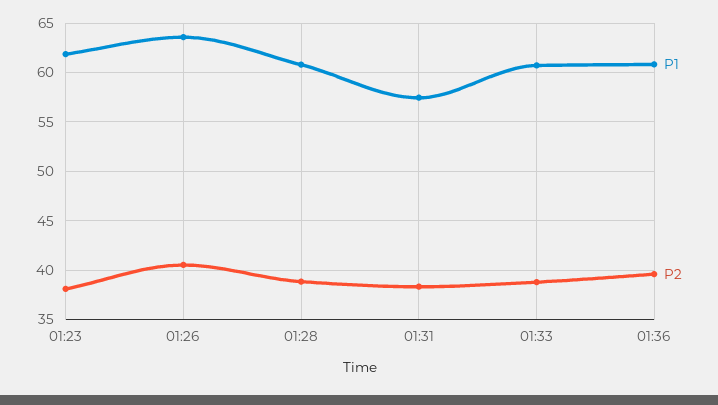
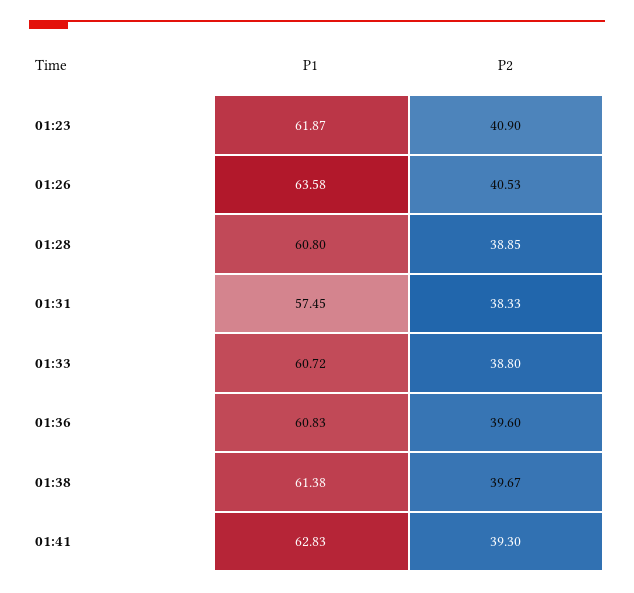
P2, 01:23: 38 -> 40.9
P1, 01:38: none -> 61.38
P2, 01:38: none -> 39.67
P1, 01:41: none -> 62.83
P2, 01:41: none -> 39.3

